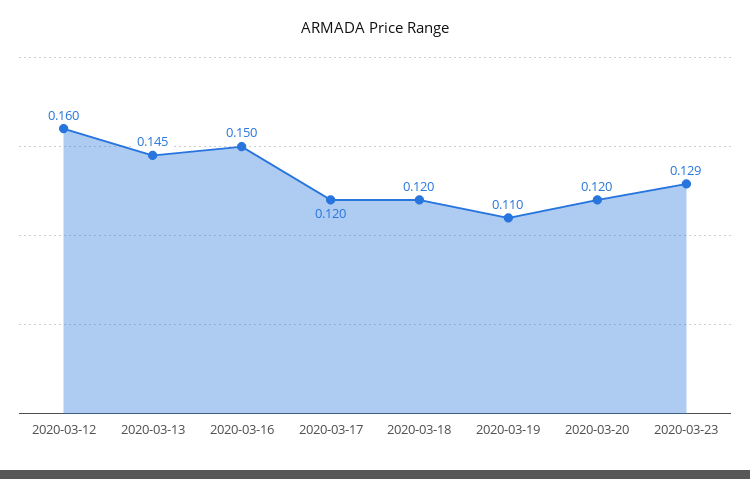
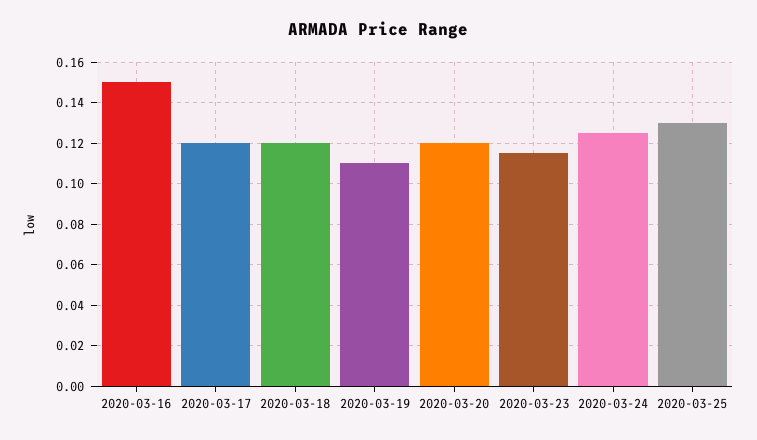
2020-03-12: 0.16 -> none
2020-03-13: 0.145 -> none
2020-03-23: 0.129 -> 0.115
2020-03-24: none -> 0.125
2020-03-25: none -> 0.13

